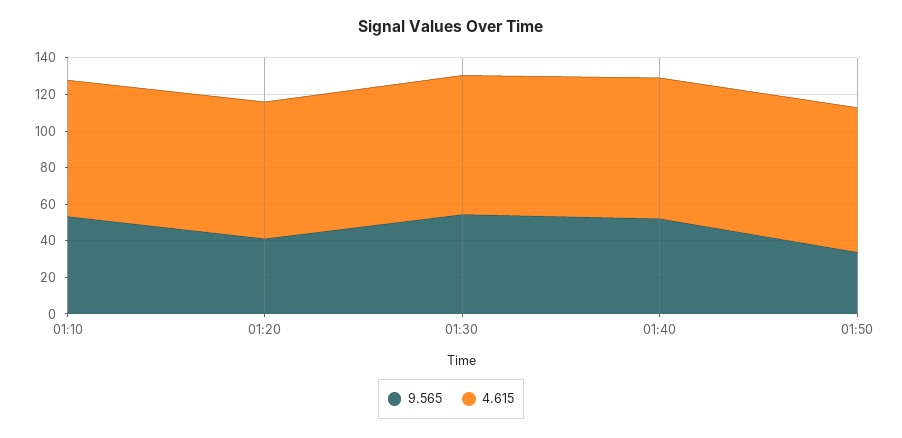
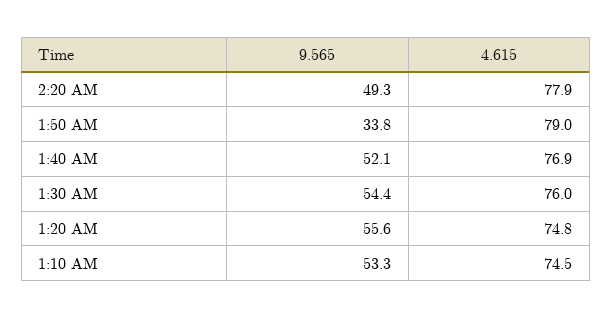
9.565, 01:20: 40 -> 55.6
9.565, 2:20 AM: none -> 49.3
4.615, 2:20 AM: none -> 77.9

